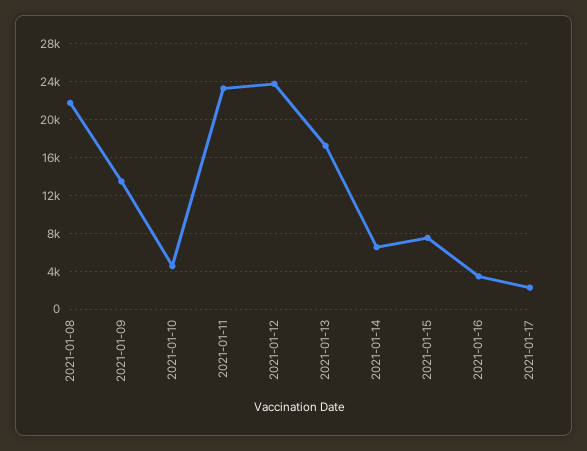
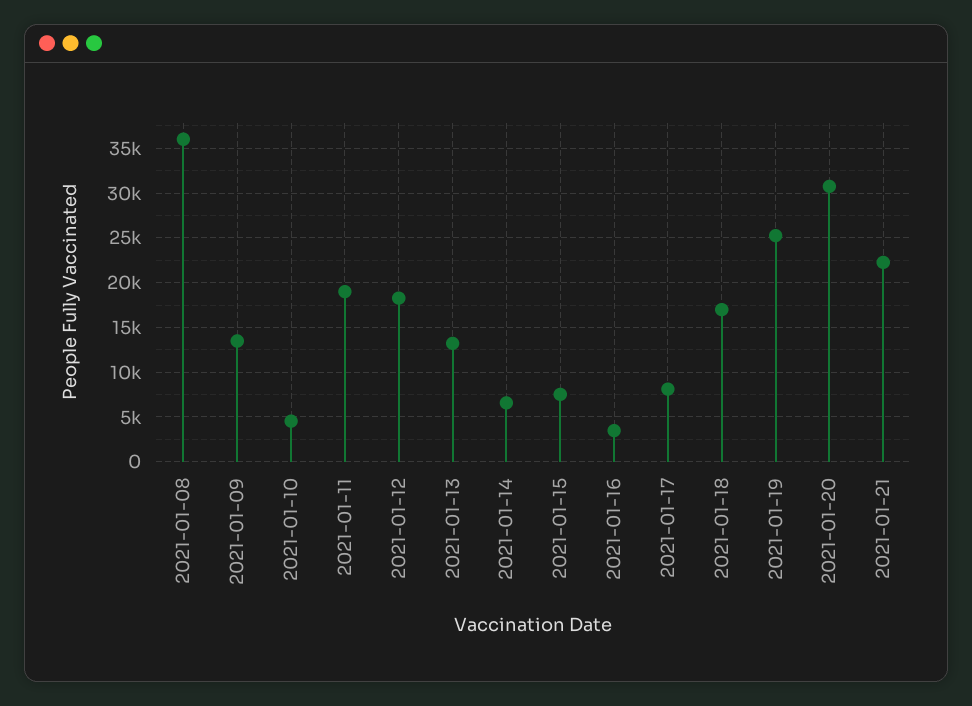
2021-01-08: 22000 -> 36000
2021-01-11: 23000 -> 19000
2021-01-12: 24000 -> 18000
2021-01-13: 17000 -> 13000
2021-01-17: 2000 -> 8000
2021-01-18: none -> 17000
2021-01-19: none -> 25000
2021-01-20: none -> 31000
2021-01-21: none -> 22000

